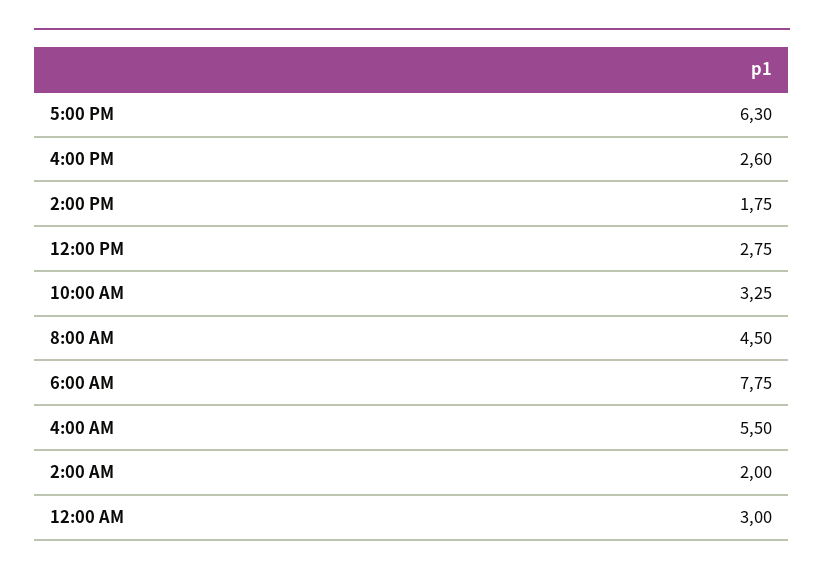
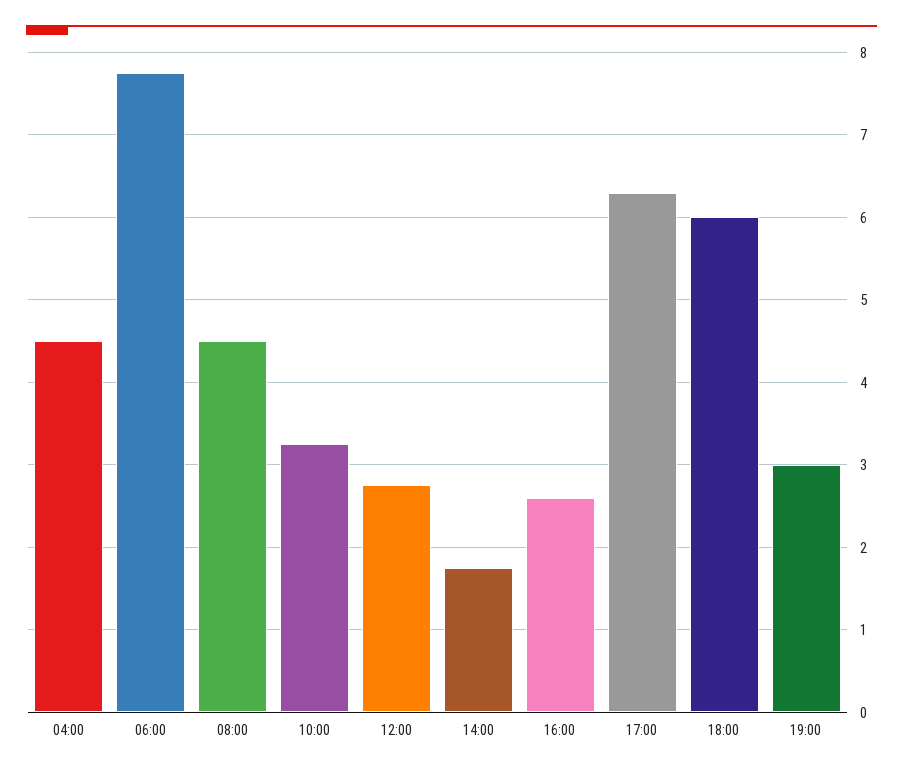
4:00 AM: 5.5 -> 4.5
2:00 AM: 2 -> none
12:00 AM: 3 -> none
18:00: none -> 6
19:00: none -> 3

